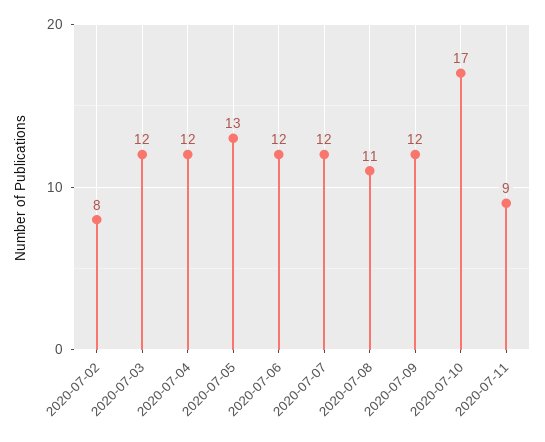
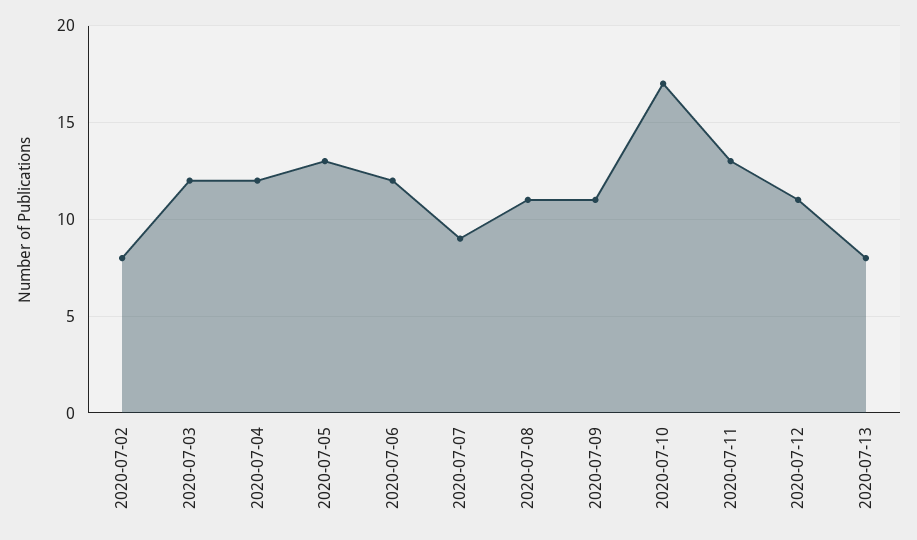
2020-07-07: 12 -> 9
2020-07-09: 12 -> 11
2020-07-11: 9 -> 13
2020-07-12: none -> 11
2020-07-13: none -> 8

